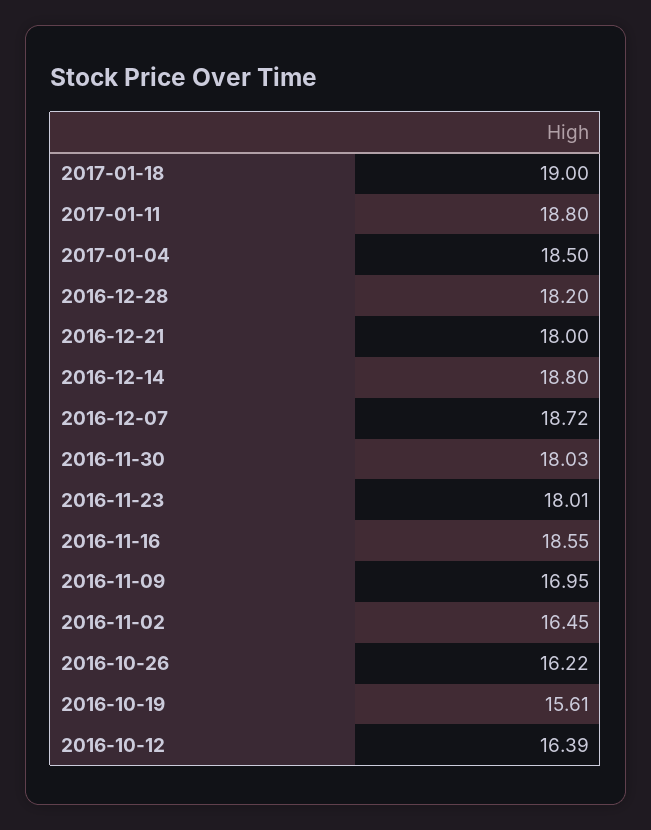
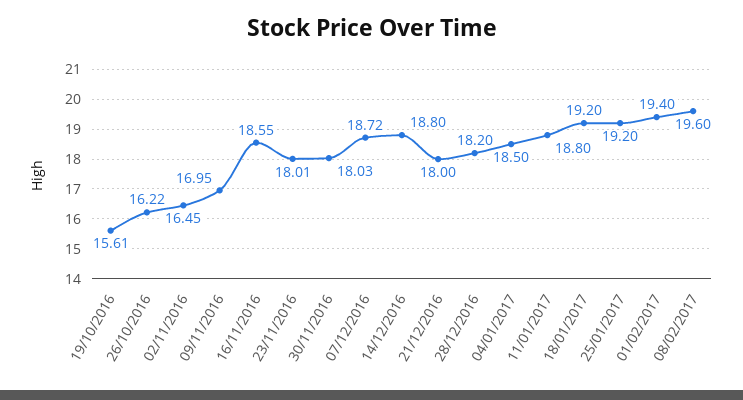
2017-01-18: 19 -> 19.2
2016-10-12: 16.39 -> none
25/01/2017: none -> 19.2
01/02/2017: none -> 19.4
08/02/2017: none -> 19.6

